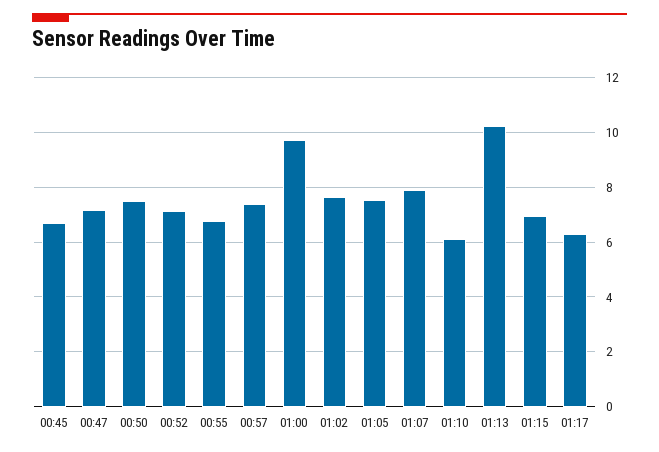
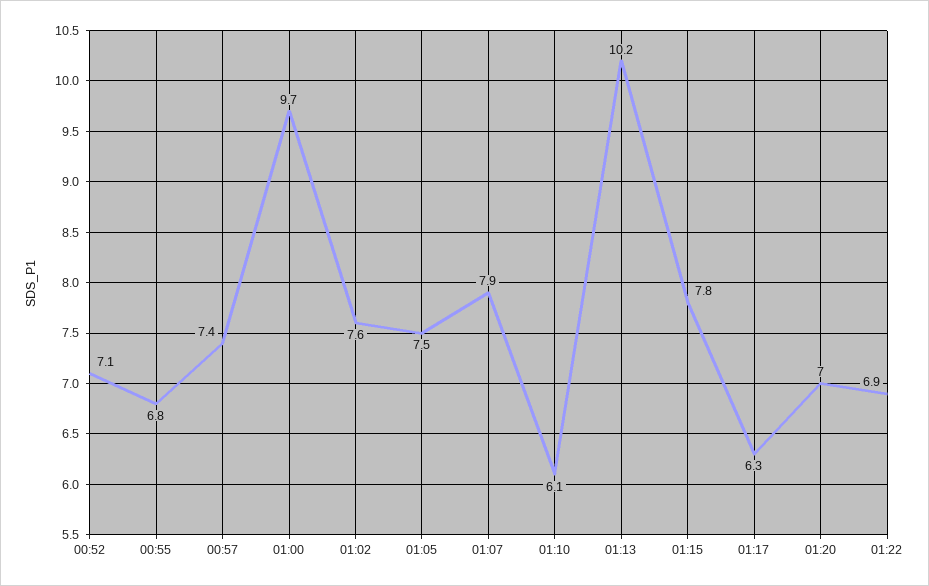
00:45: 6.75 -> none
00:47: 7.25 -> none
00:50: 7.5 -> none
01:15: 7 -> 7.8
01:20: none -> 7
01:22: none -> 6.9

